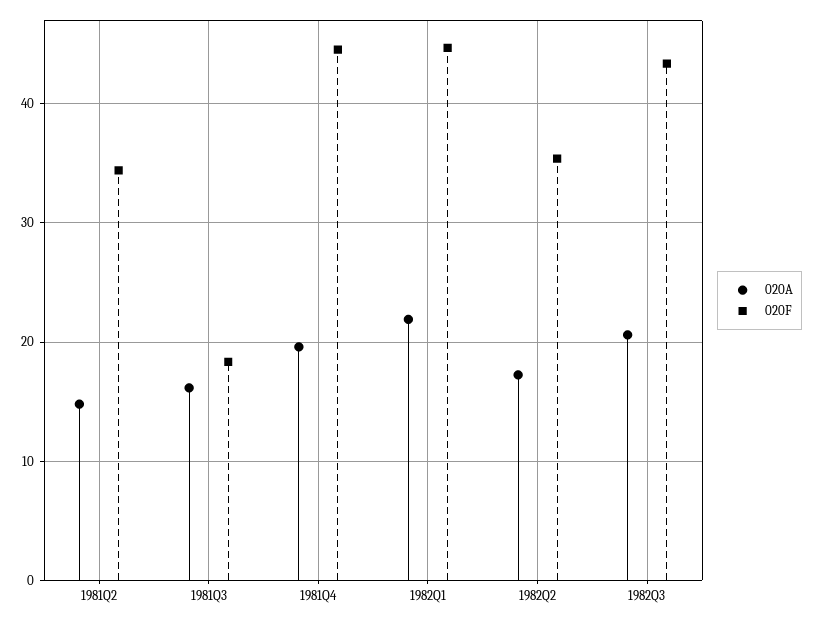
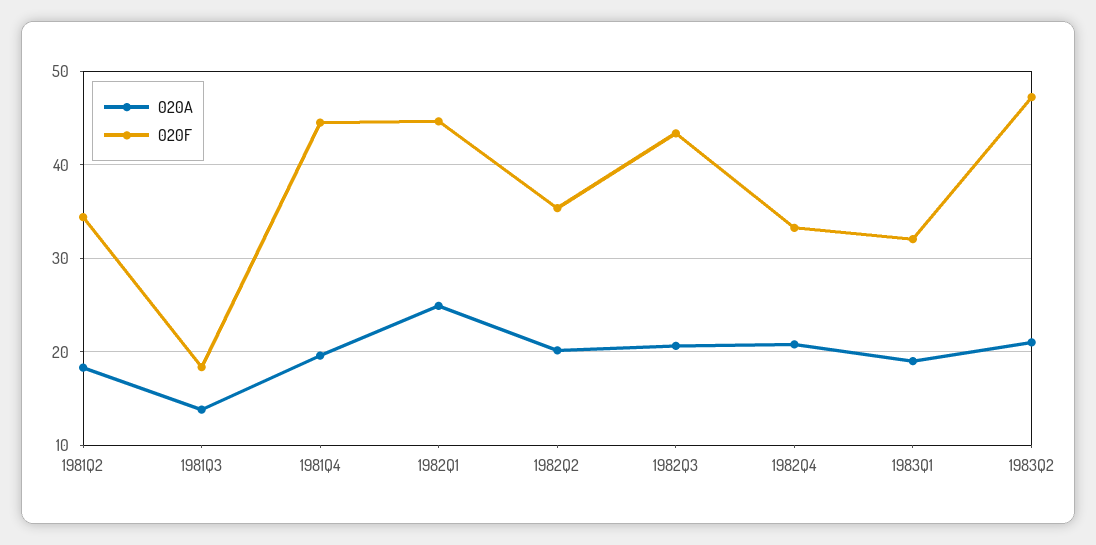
020A, 1981Q2: 15 -> 18
020A, 1981Q3: 16 -> 14
020A, 1982Q1: 22 -> 25
020A, 1982Q2: 17 -> 20
020A, 1982Q4: none -> 21
020F, 1982Q4: none -> 33
020A, 1983Q1: none -> 19
020F, 1983Q1: none -> 32
020A, 1983Q2: none -> 21
020F, 1983Q2: none -> 47

